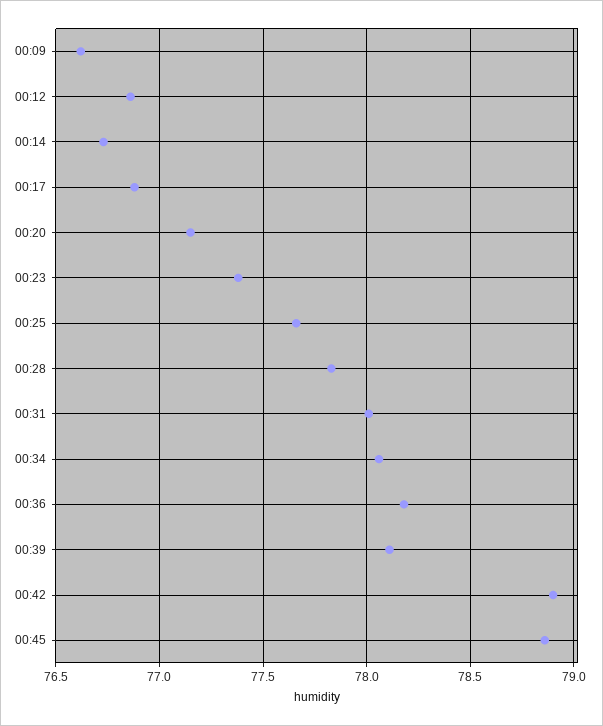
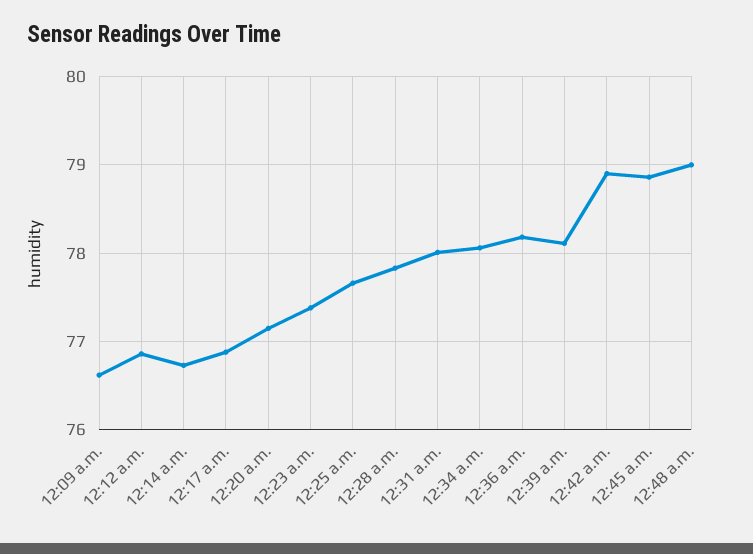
12:48 a.m.: none -> 79

